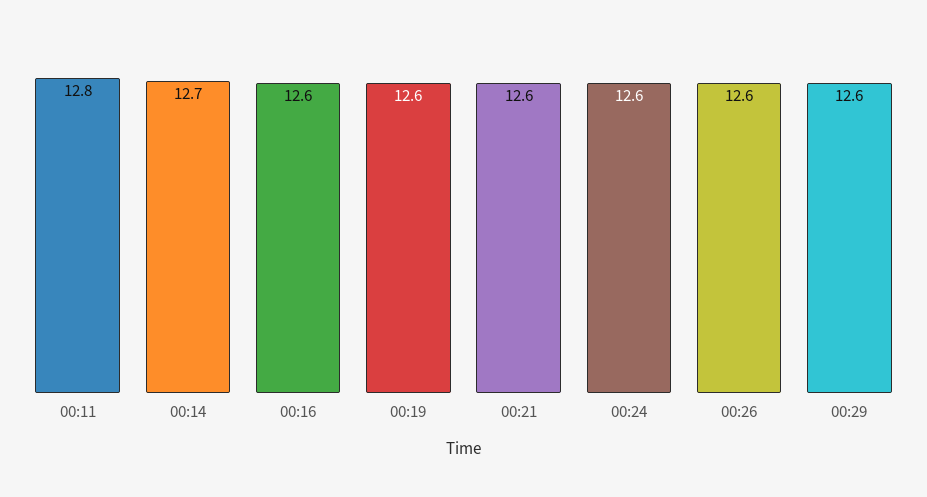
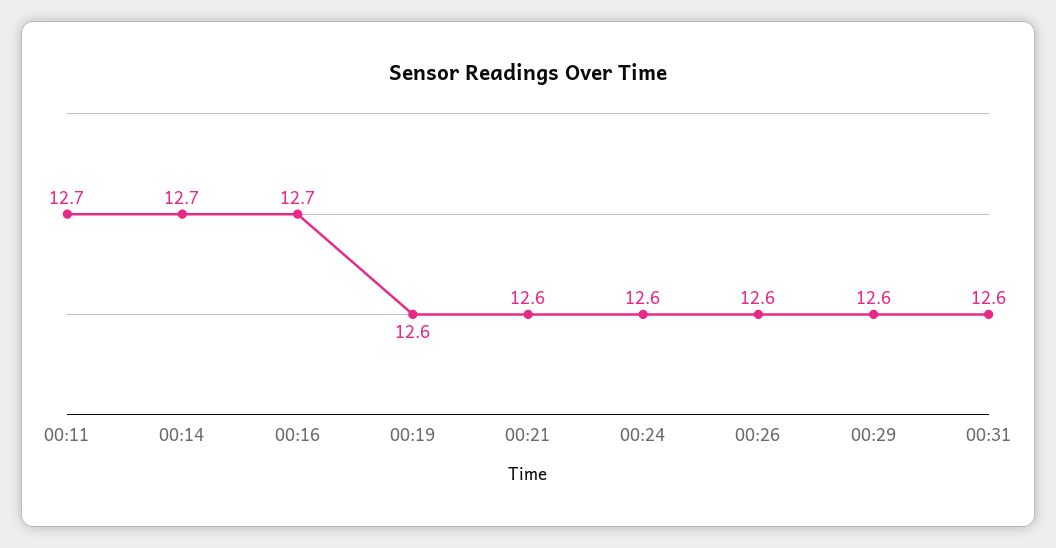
00:11: 12.8 -> 12.7
00:16: 12.6 -> 12.7
00:31: none -> 12.6

